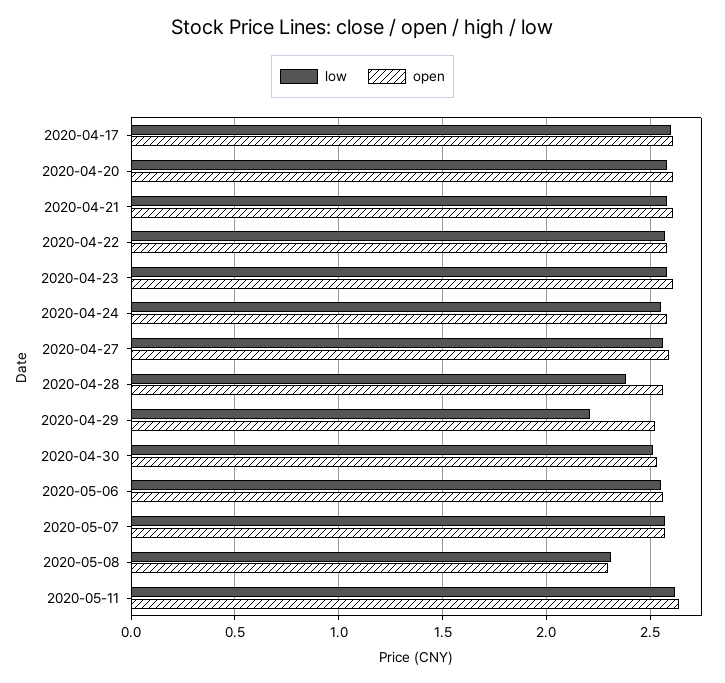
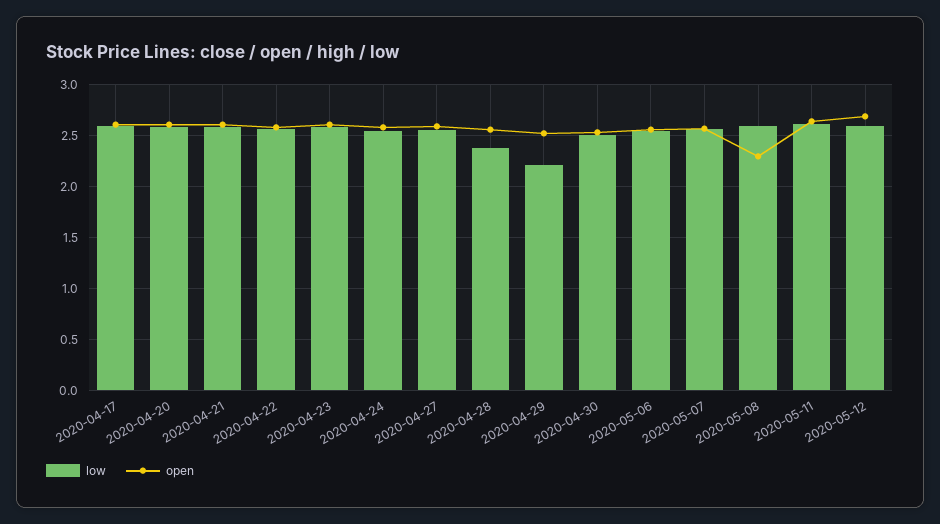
low, 2020-05-08: 2.3 -> 2.6
low, 2020-05-12: none -> 2.6
open, 2020-05-12: none -> 2.7

